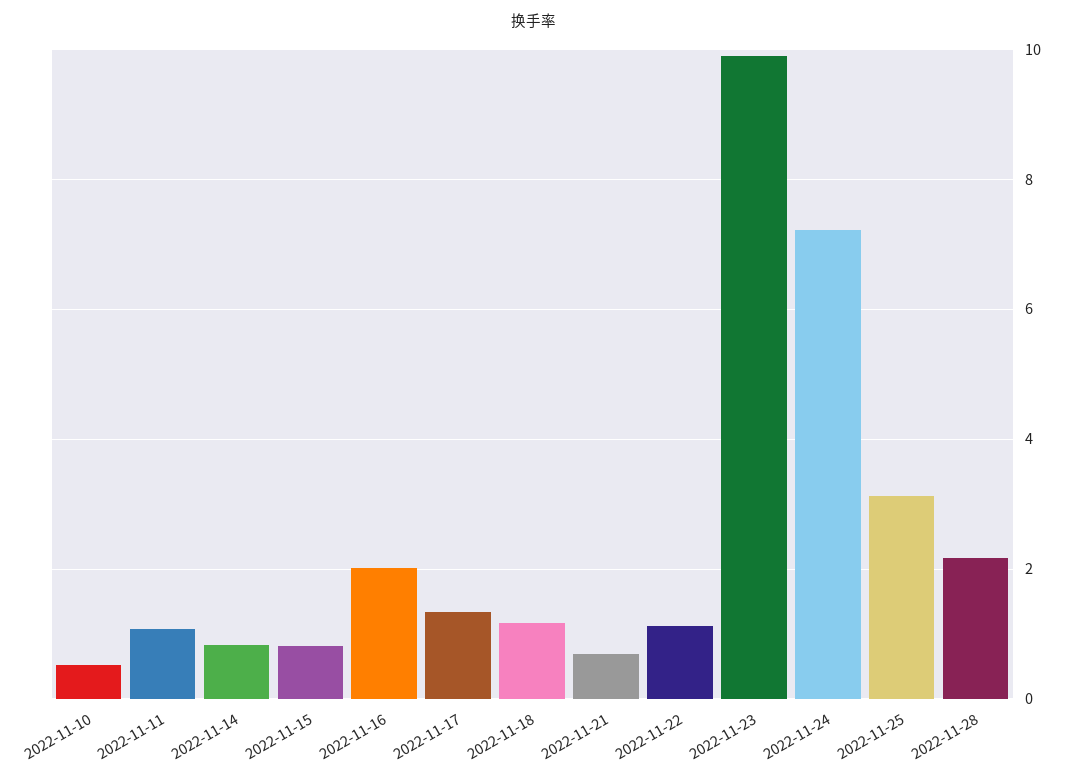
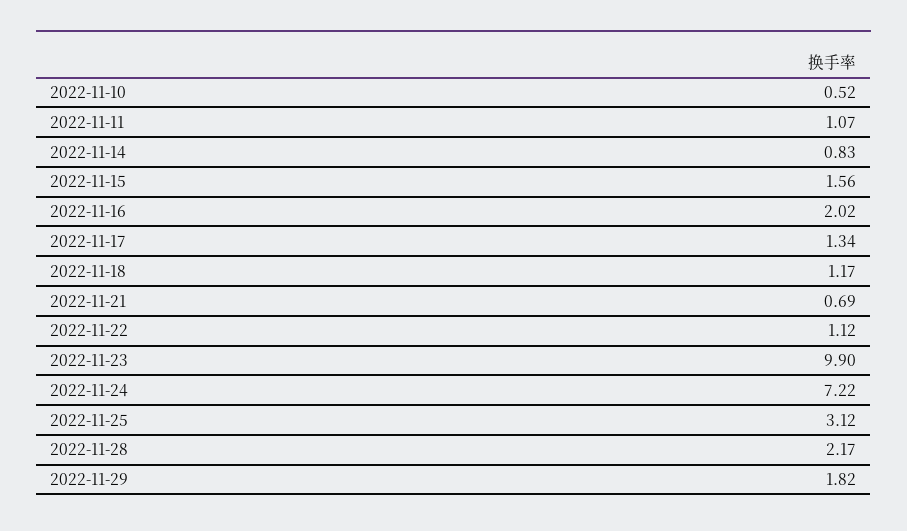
2022-11-15: 0.8 -> 1.56
2022-11-29: none -> 1.82

